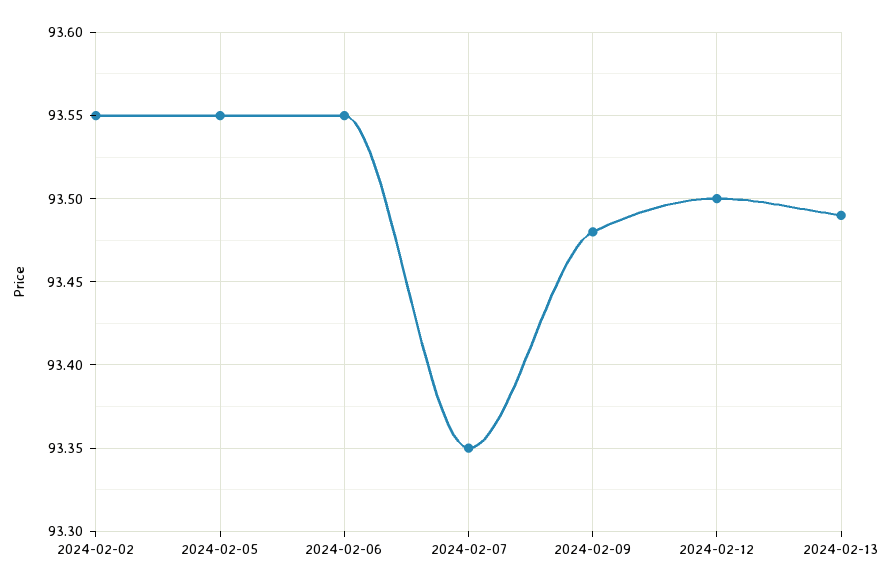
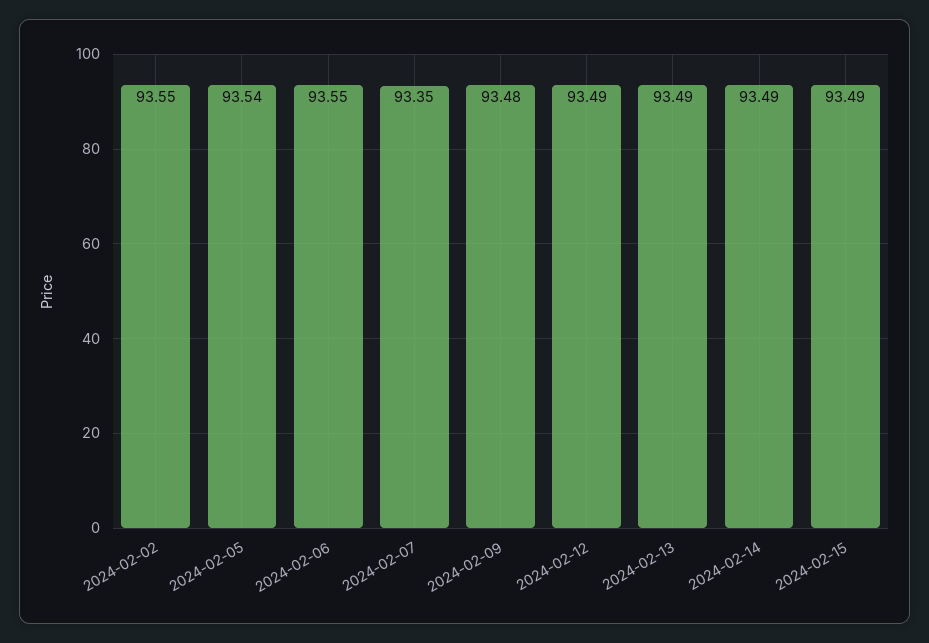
2024-02-05: 93.55 -> 93.54
2024-02-12: 93.5 -> 93.49
2024-02-14: none -> 93.49
2024-02-15: none -> 93.49

